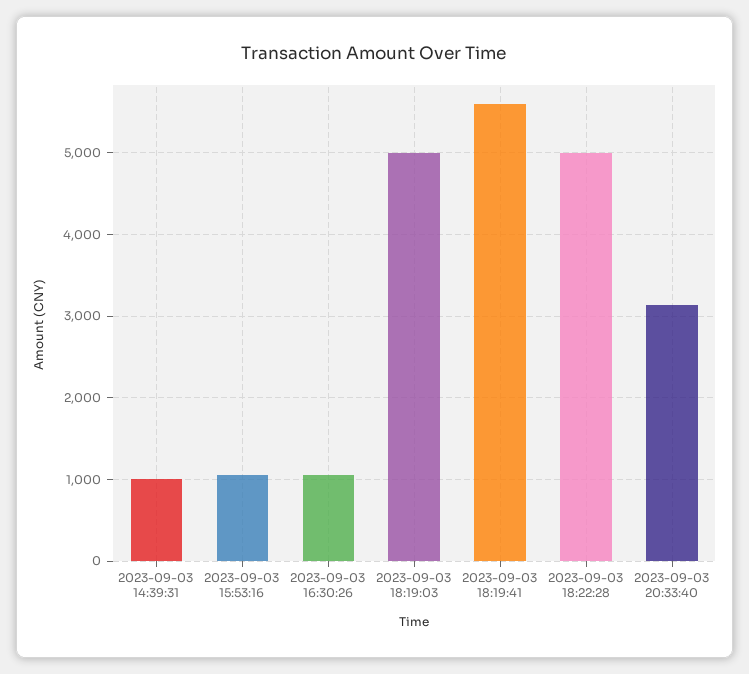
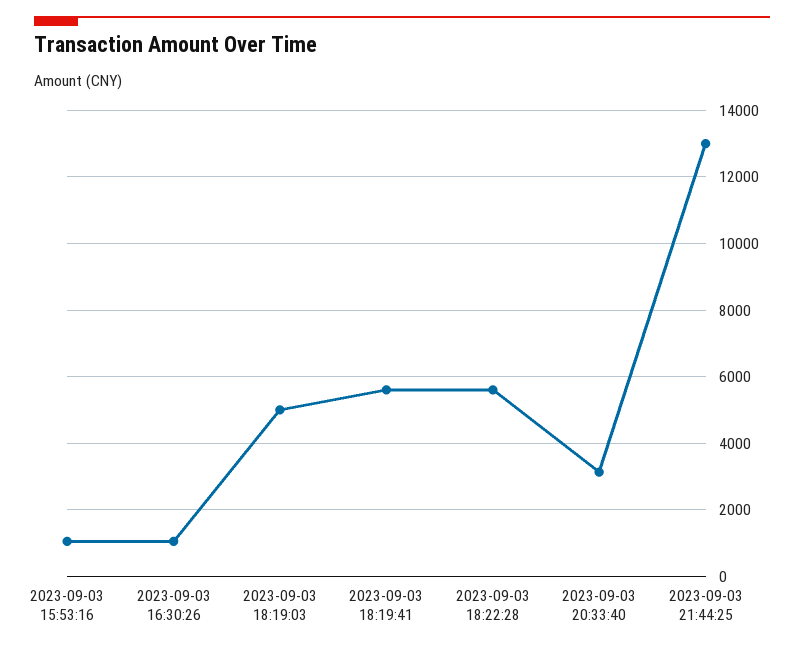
2023-09-03 14:39:31: 1000 -> none
2023-09-03 18:22:28: 5000 -> 5600
2023-09-03 21:44:25: none -> 13000

